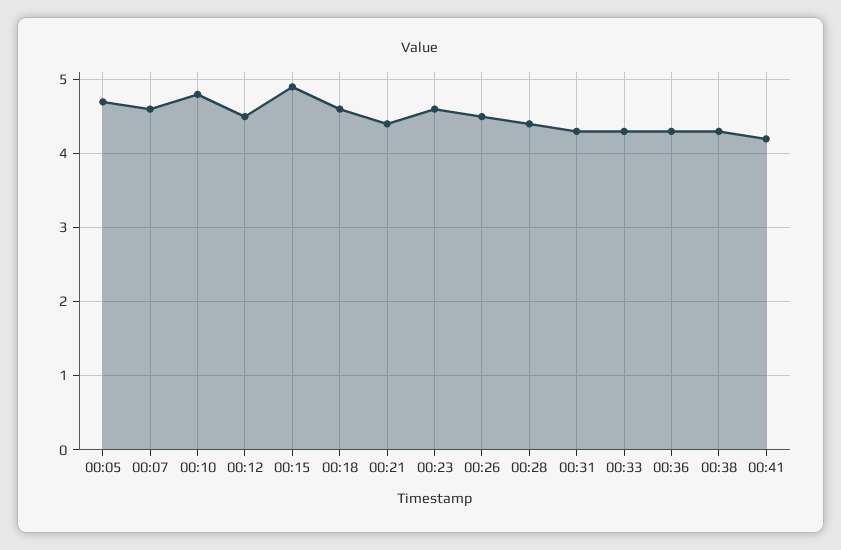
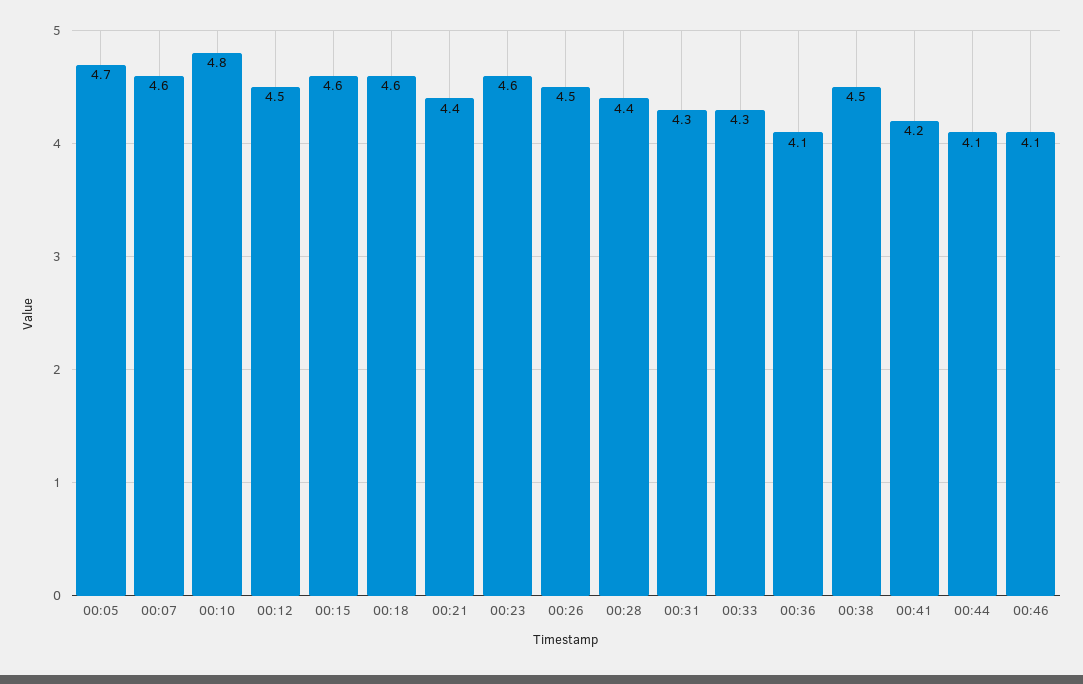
00:15: 4.9 -> 4.6
00:36: 4.3 -> 4.1
00:38: 4.3 -> 4.5
00:44: none -> 4.1
00:46: none -> 4.1

